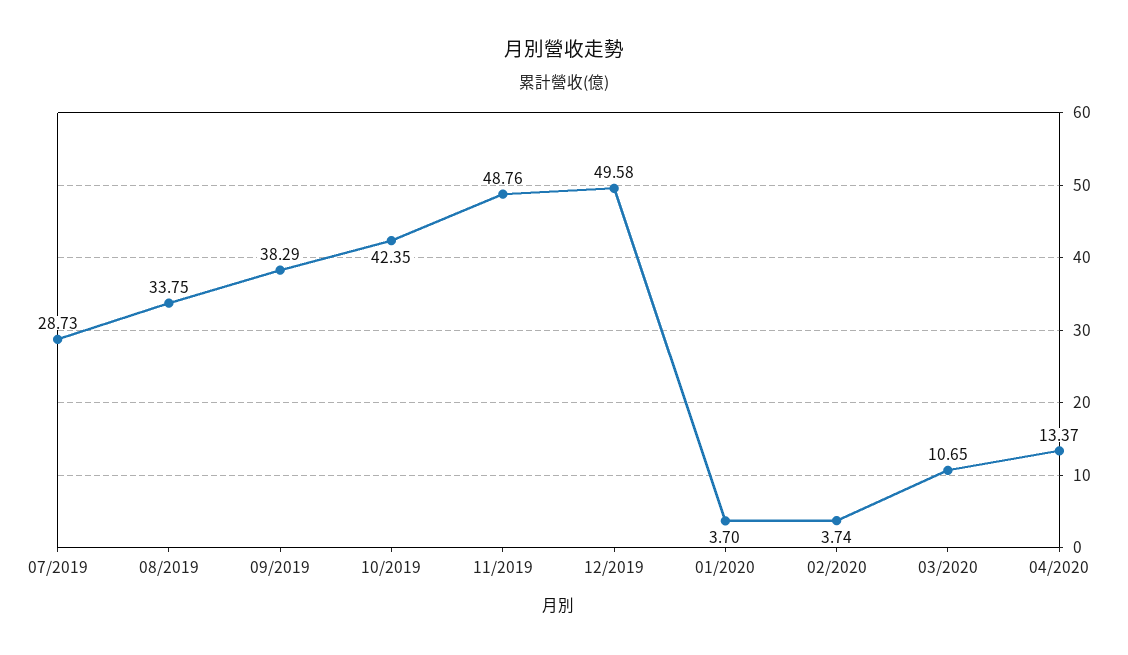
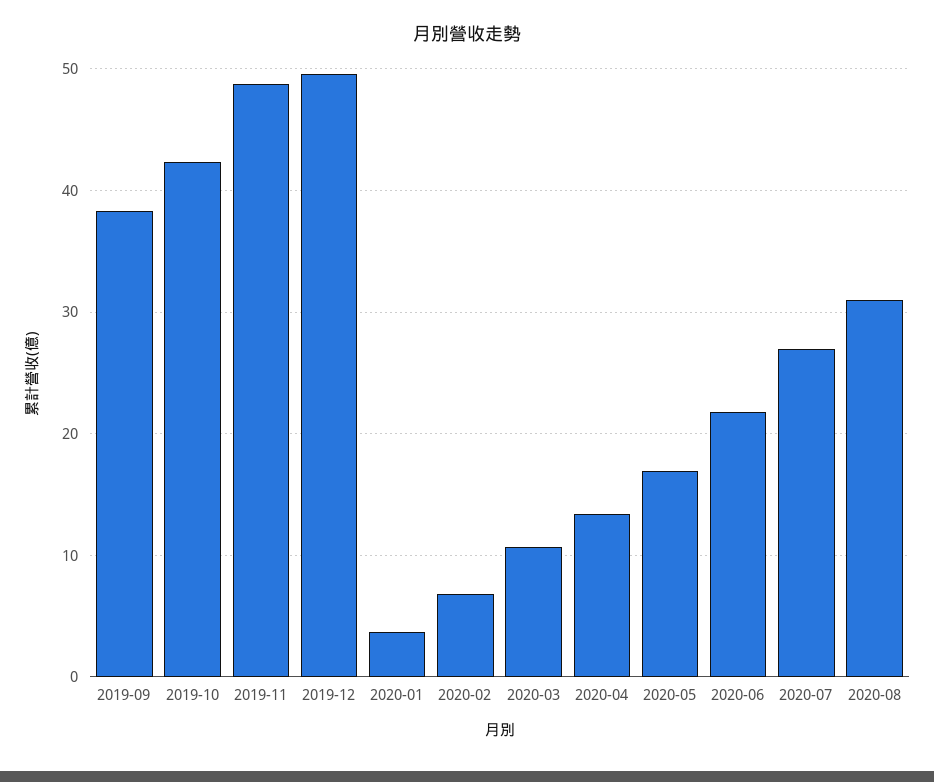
07/2019: 28.73 -> none
08/2019: 33.75 -> none
02/2020: 3.74 -> 7
2020-05: none -> 17
2020-06: none -> 22
2020-07: none -> 27
2020-08: none -> 31

